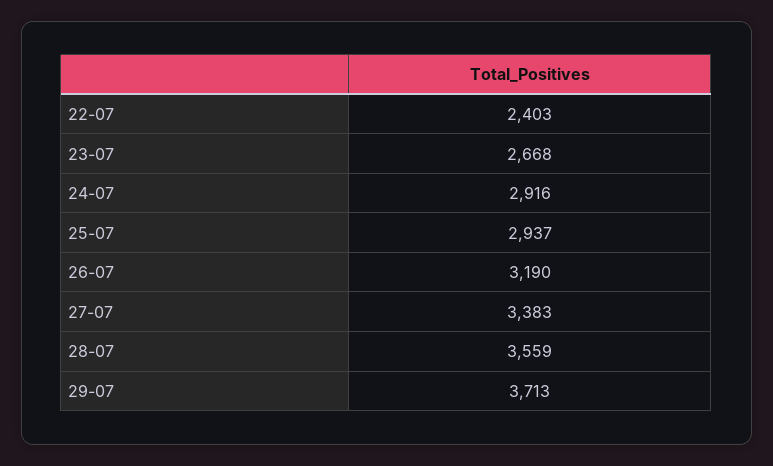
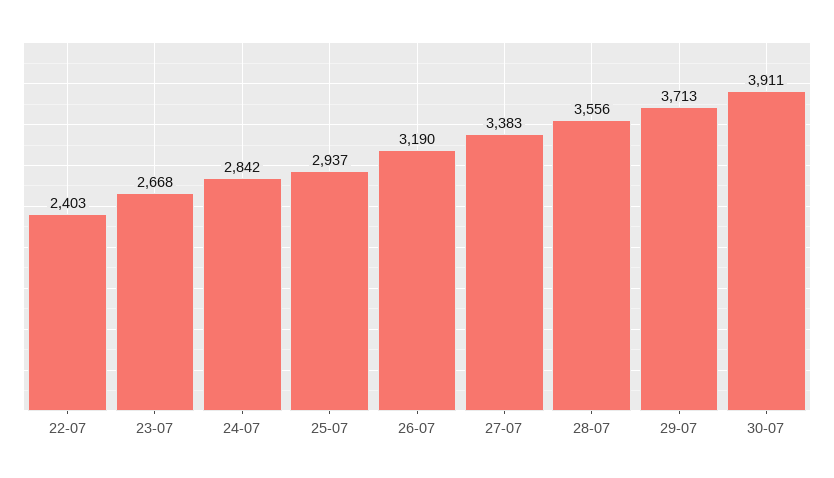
24-07: 2916 -> 2842
28-07: 3559 -> 3556
30-07: none -> 3911

